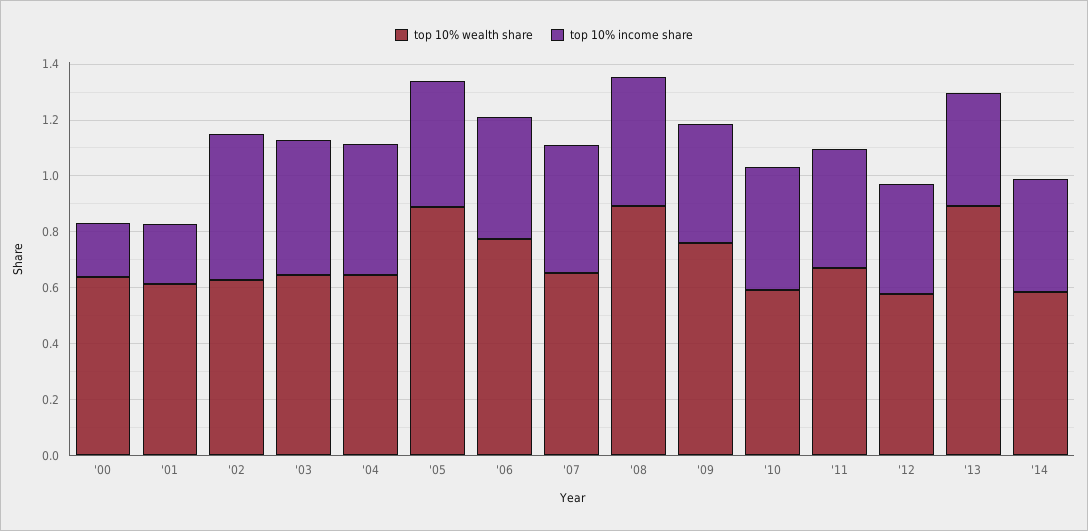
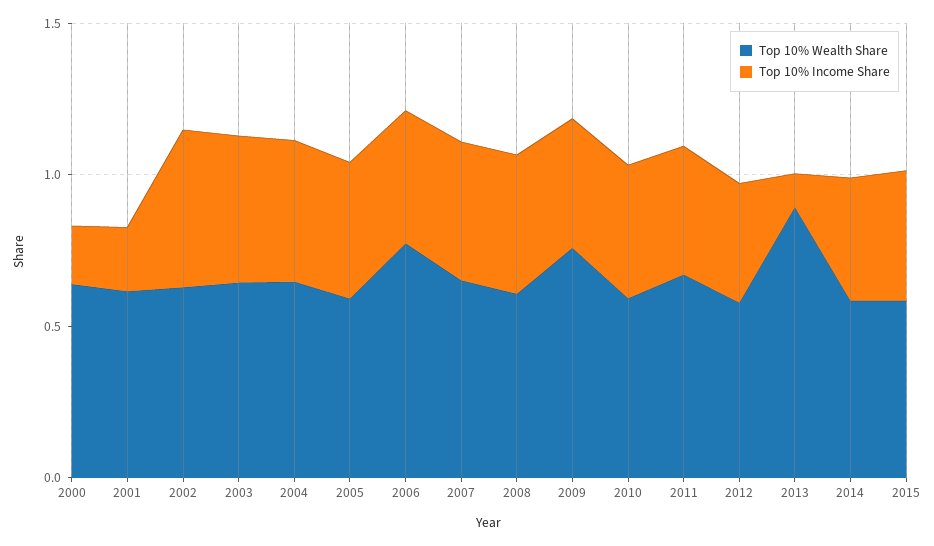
top 10% wealth share, '05: 0.9 -> 0.6
top 10% wealth share, '08: 0.9 -> 0.6
top 10% income share, '13: 0.4 -> 0.1
top 10% wealth share, 2015: none -> 0.6
top 10% income share, 2015: none -> 0.4

